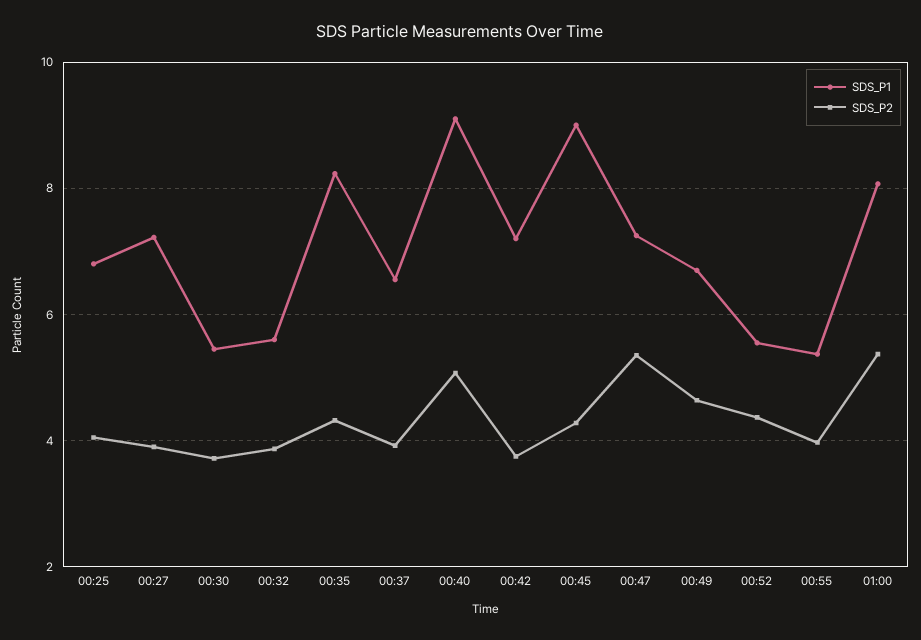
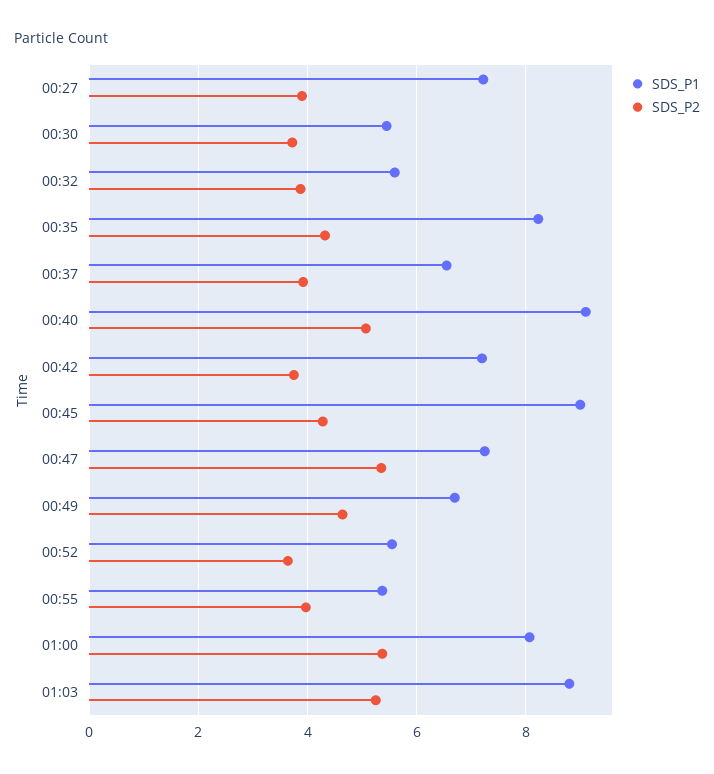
SDS_P1, 00:25: 6.8 -> none
SDS_P2, 00:25: 4 -> none
SDS_P2, 00:52: 4.4 -> 3.6
SDS_P1, 01:03: none -> 8.8
SDS_P2, 01:03: none -> 5.2

